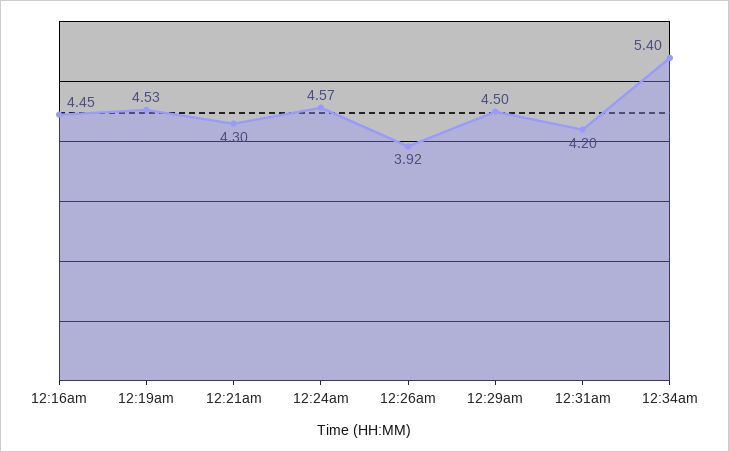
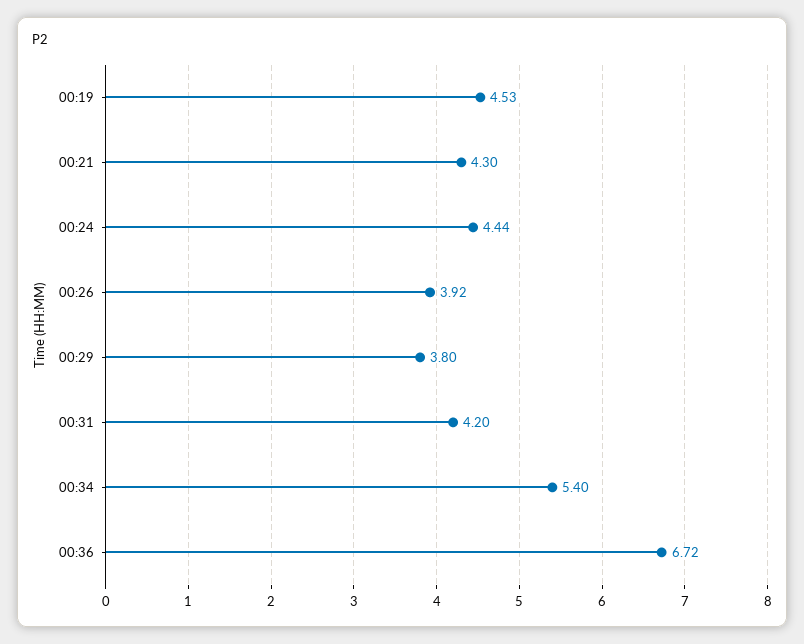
12:16am: 4.45 -> none
12:24am: 4.57 -> 4.44
12:29am: 4.5 -> 3.8
00:36: none -> 6.72

